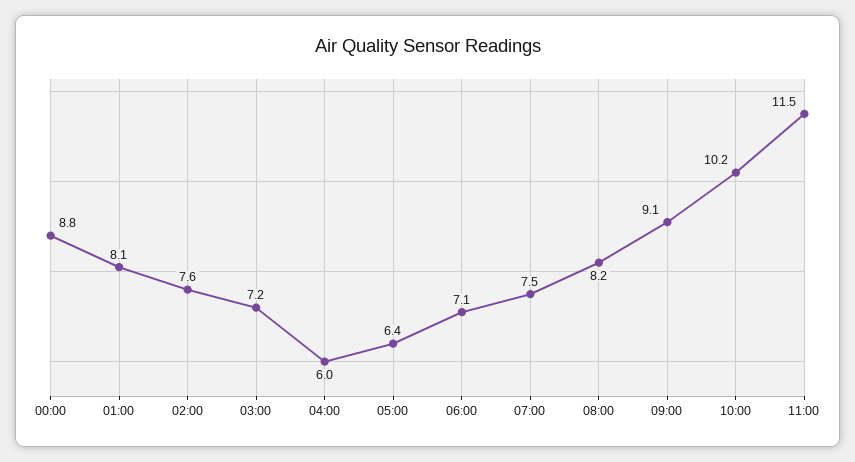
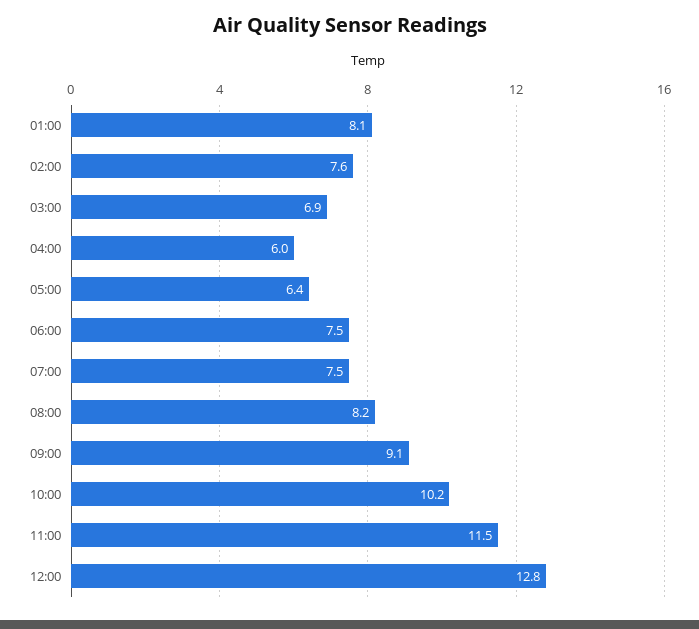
00:00: 8.8 -> none
03:00: 7.2 -> 6.9
06:00: 7.1 -> 7.5
12:00: none -> 12.8

